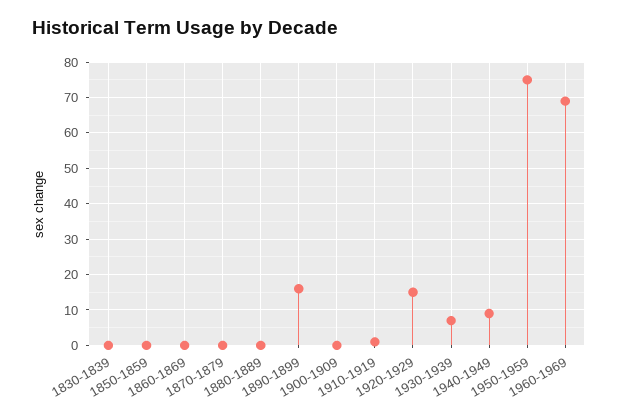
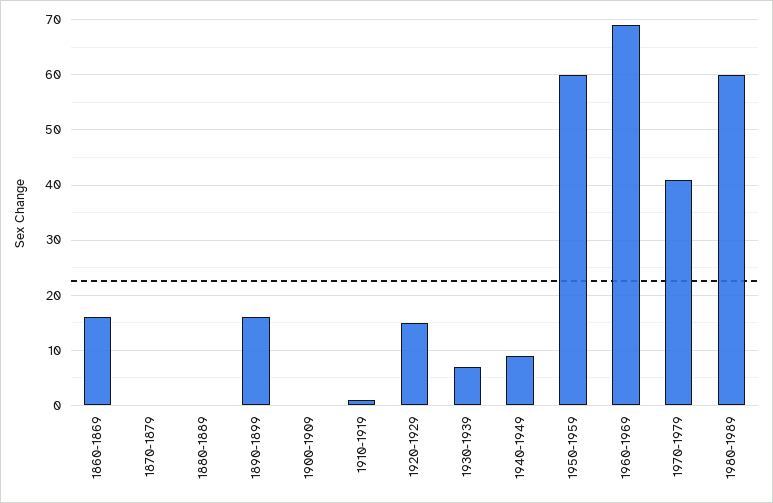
1830-1839: 0 -> none
1850-1859: 0 -> none
1860-1869: 0 -> 15
1950-1959: 75 -> 60
1970-1979: none -> 40
1980-1989: none -> 60

